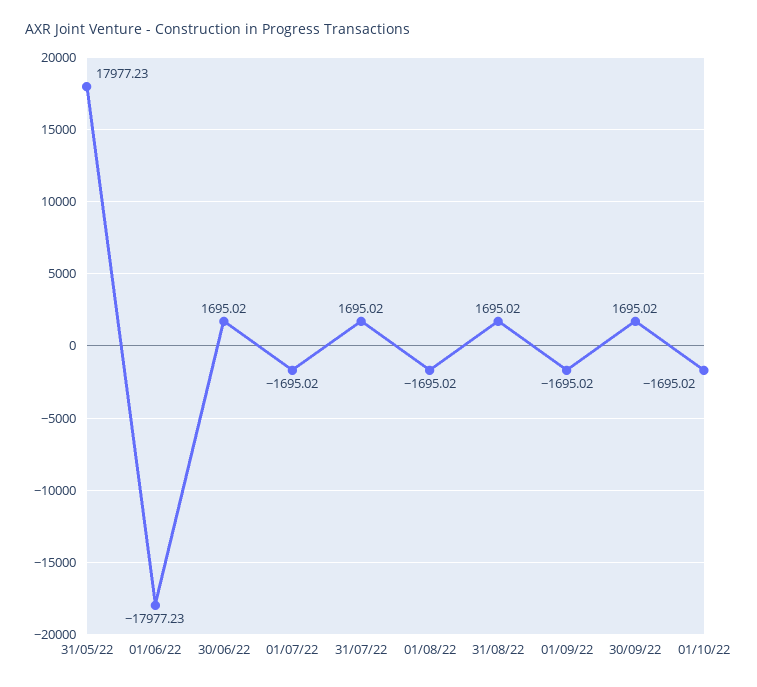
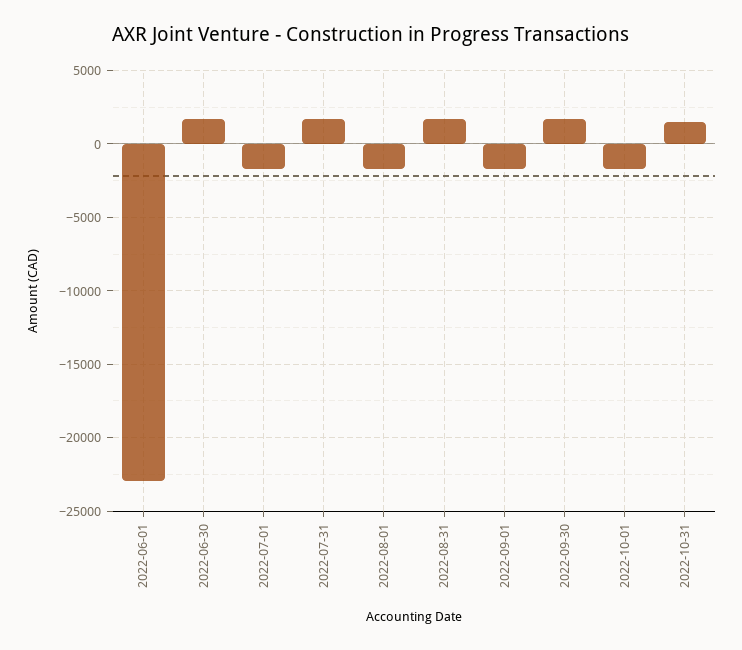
31/05/22: 17977.23 -> none
01/06/22: -17977.23 -> -23000
2022-10-31: none -> 1500

